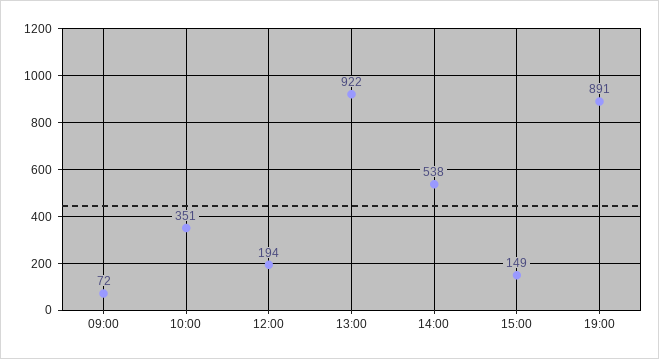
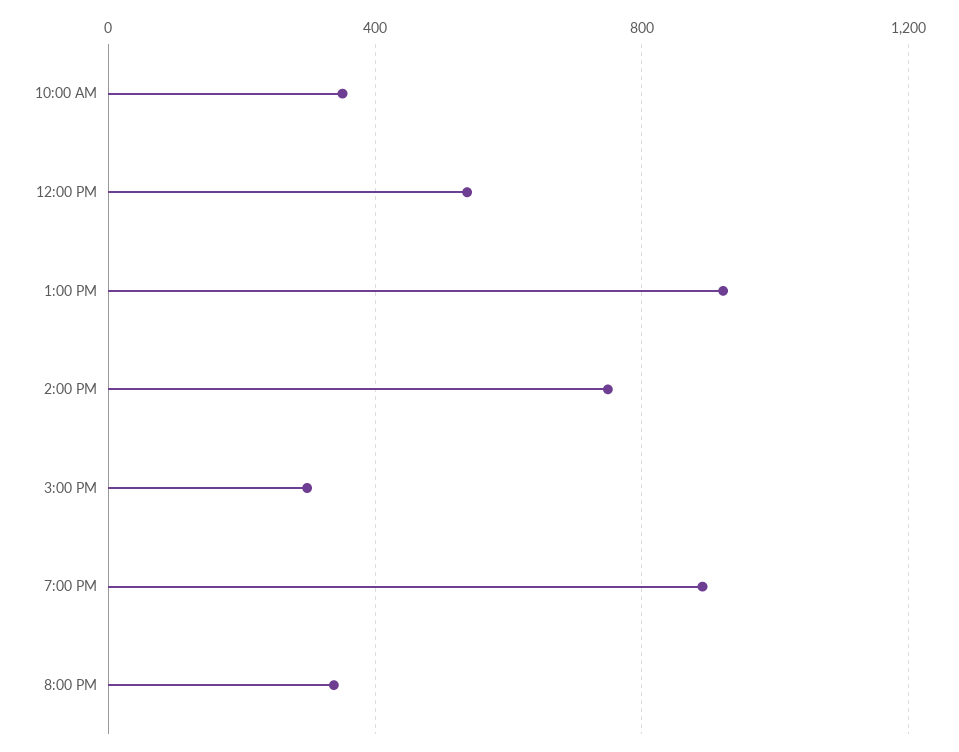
09:00: 72 -> none
12:00: 194 -> 550
14:00: 538 -> 750
15:00: 149 -> 300
8:00 PM: none -> 350

